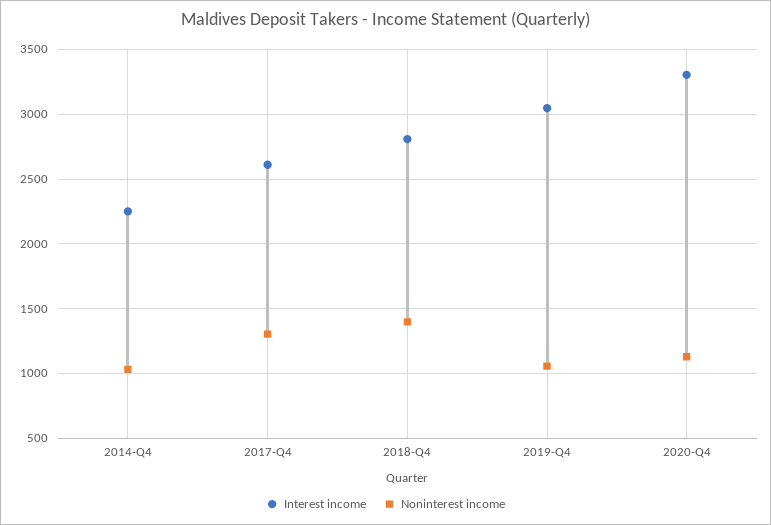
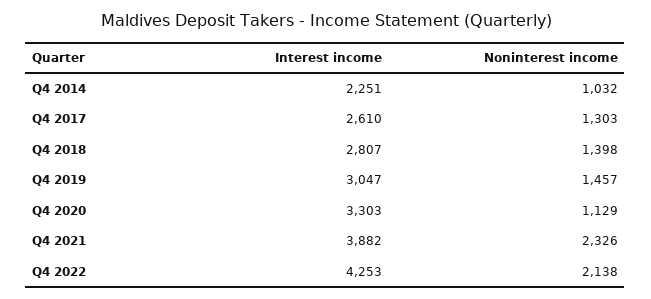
Noninterest income, 2019-Q4: 1050 -> 1457
Interest income, Q4 2021: none -> 3882
Noninterest income, Q4 2021: none -> 2326
Interest income, Q4 2022: none -> 4253
Noninterest income, Q4 2022: none -> 2138

